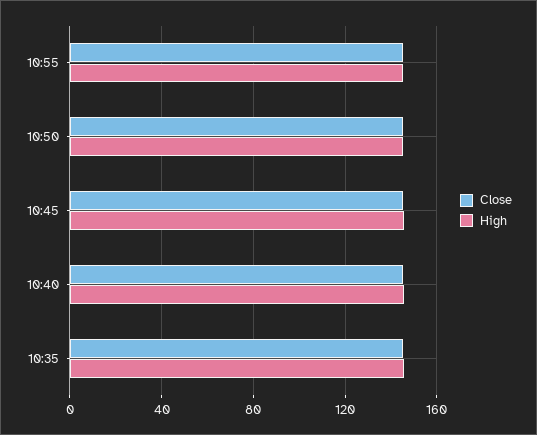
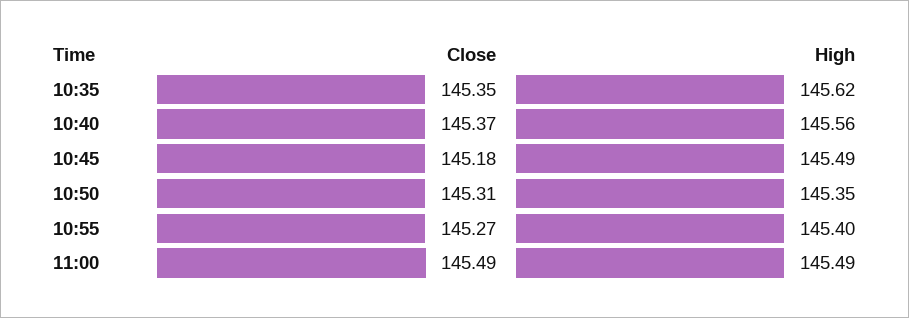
Close, 11:00: none -> 145.49
High, 11:00: none -> 145.49

